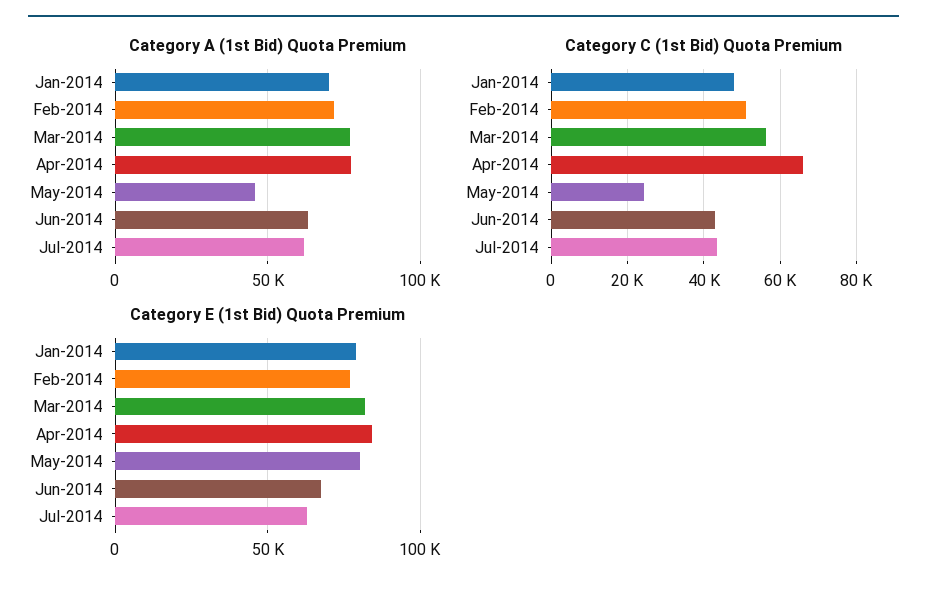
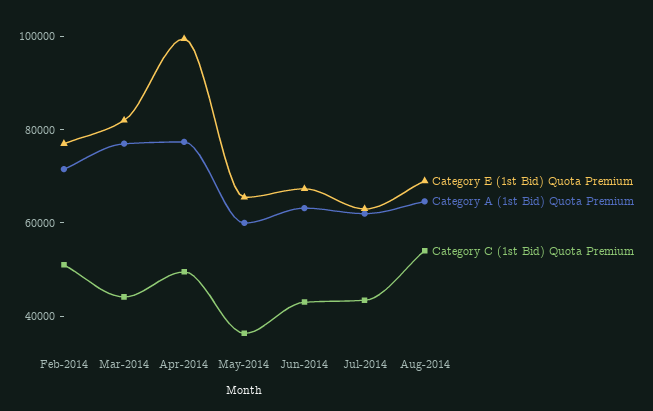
Category A (1st Bid) Quota Premium, Jan-2014: 70000 -> none
Category A (1st Bid) Quota Premium, May-2014: 45000 -> 60000
Category C (1st Bid) Quota Premium, Jan-2014: 48000 -> none
Category C (1st Bid) Quota Premium, Mar-2014: 56000 -> 45000
Category C (1st Bid) Quota Premium, Apr-2014: 66000 -> 50000
Category C (1st Bid) Quota Premium, May-2014: 24000 -> 35000
Category E (1st Bid) Quota Premium, Jan-2014: 80000 -> none
Category E (1st Bid) Quota Premium, Apr-2014: 85000 -> 100000
Category E (1st Bid) Quota Premium, May-2014: 80000 -> 65000
Category E (1st Bid) Quota Premium, Aug-2014: none -> 70000
Category A (1st Bid) Quota Premium, Aug-2014: none -> 65000
Category C (1st Bid) Quota Premium, Aug-2014: none -> 55000

